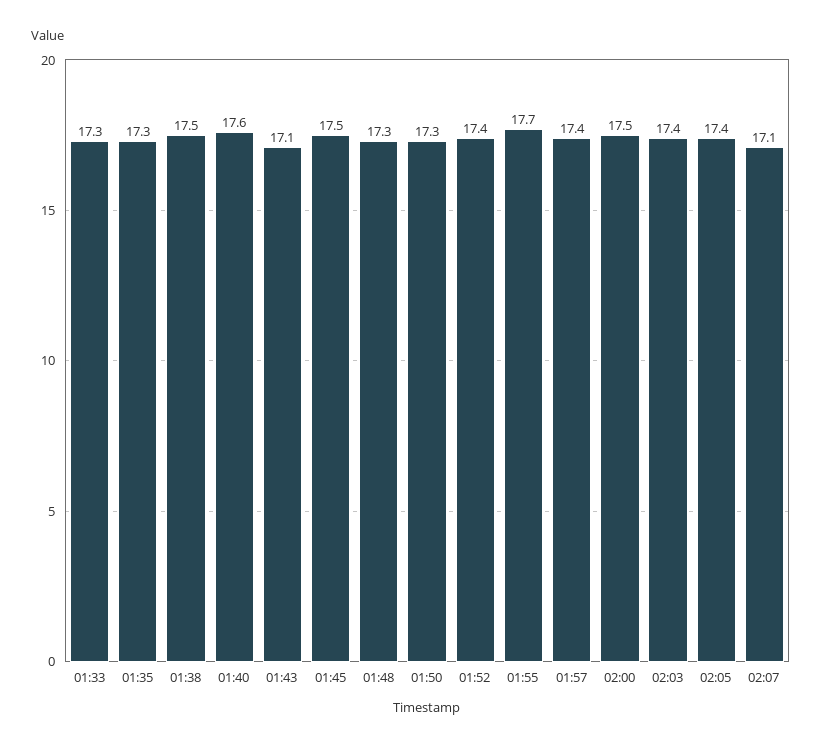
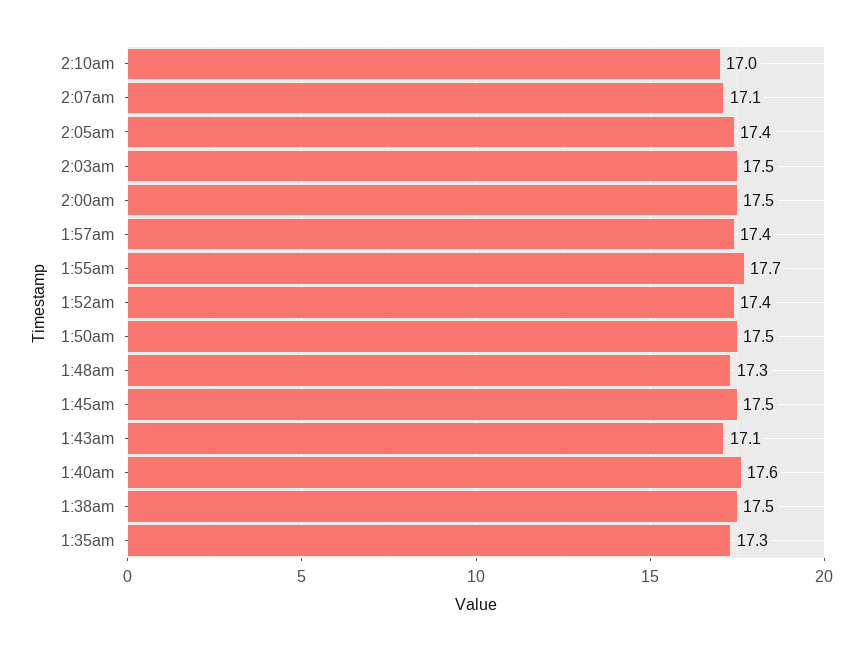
01:33: 17.3 -> none
01:50: 17.3 -> 17.5
02:03: 17.4 -> 17.5
2:10am: none -> 17

